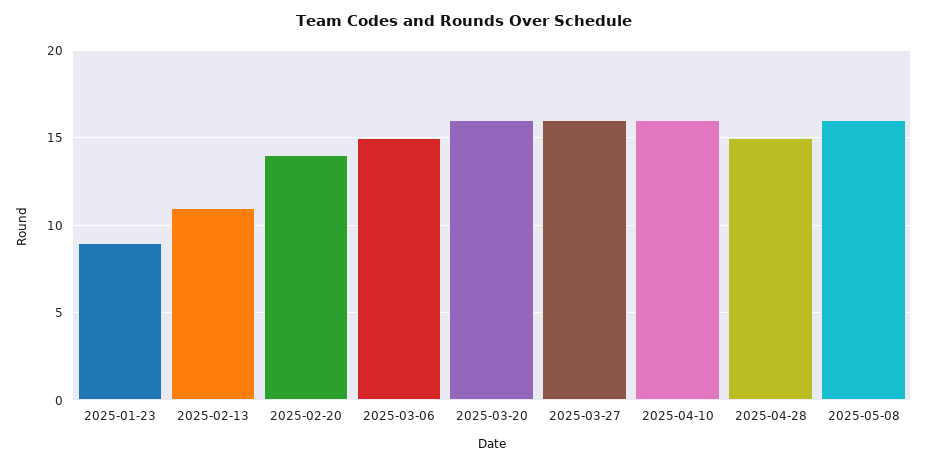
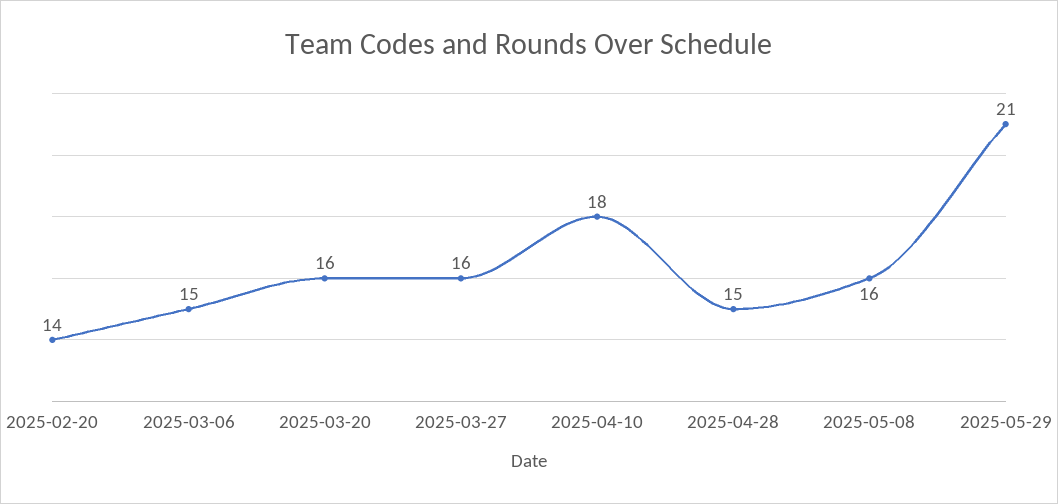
2025-01-23: 9 -> none
2025-02-13: 11 -> none
2025-04-10: 16 -> 18
2025-05-29: none -> 21

